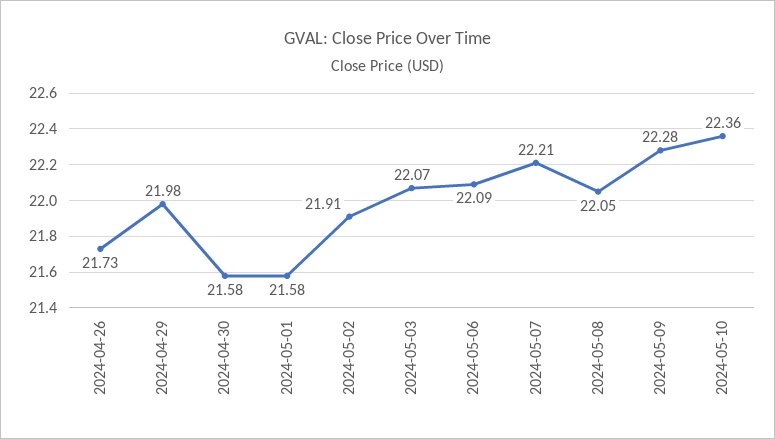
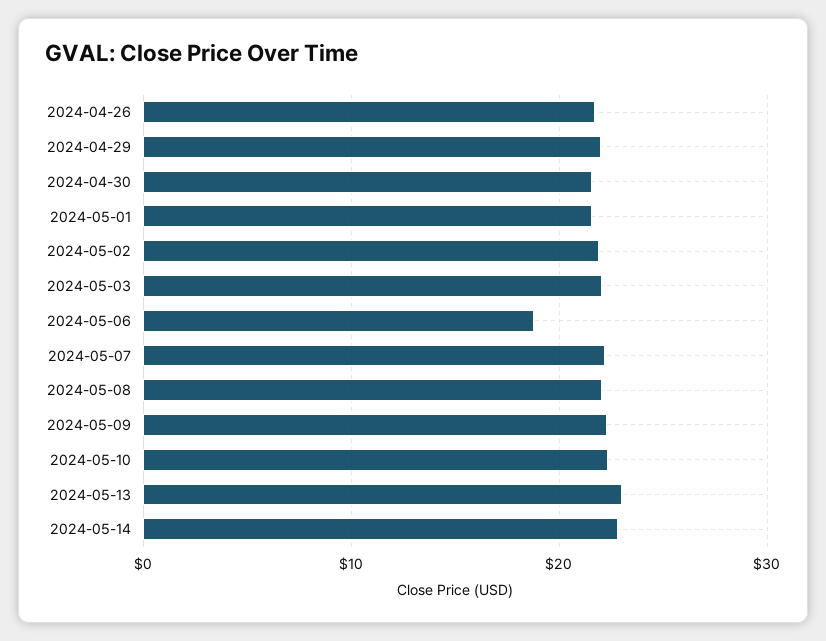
2024-05-06: 22.09 -> 19
2024-05-13: none -> 23
2024-05-14: none -> 23

